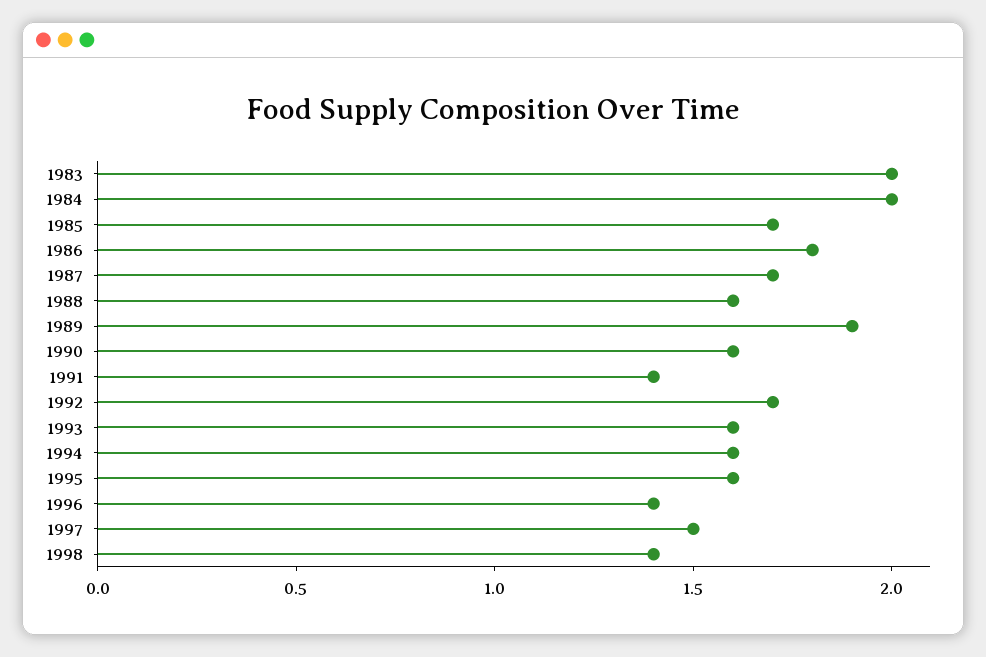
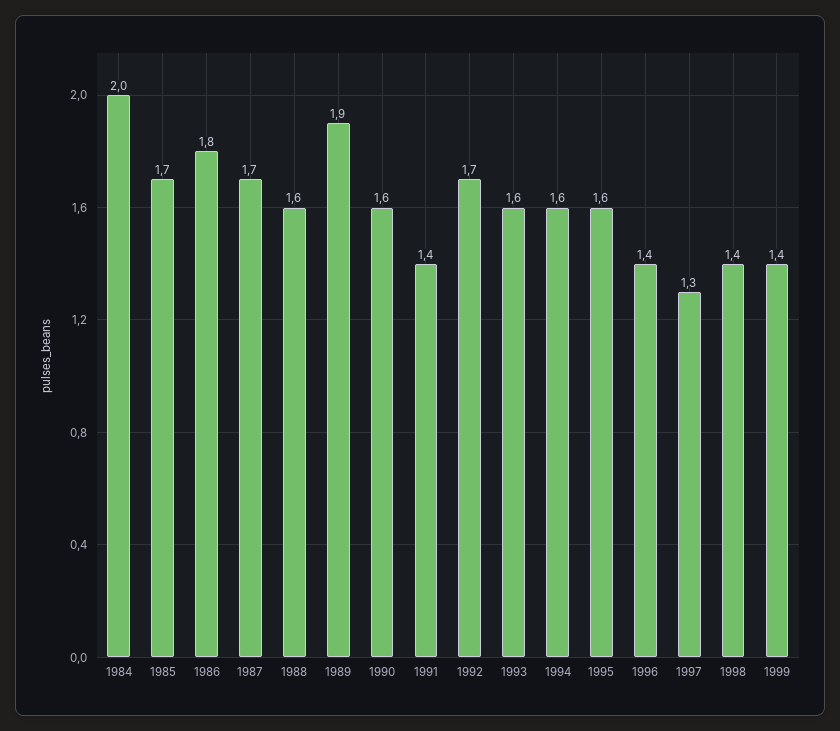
1983: 2 -> none
1997: 1.5 -> 1.3
1999: none -> 1.4

